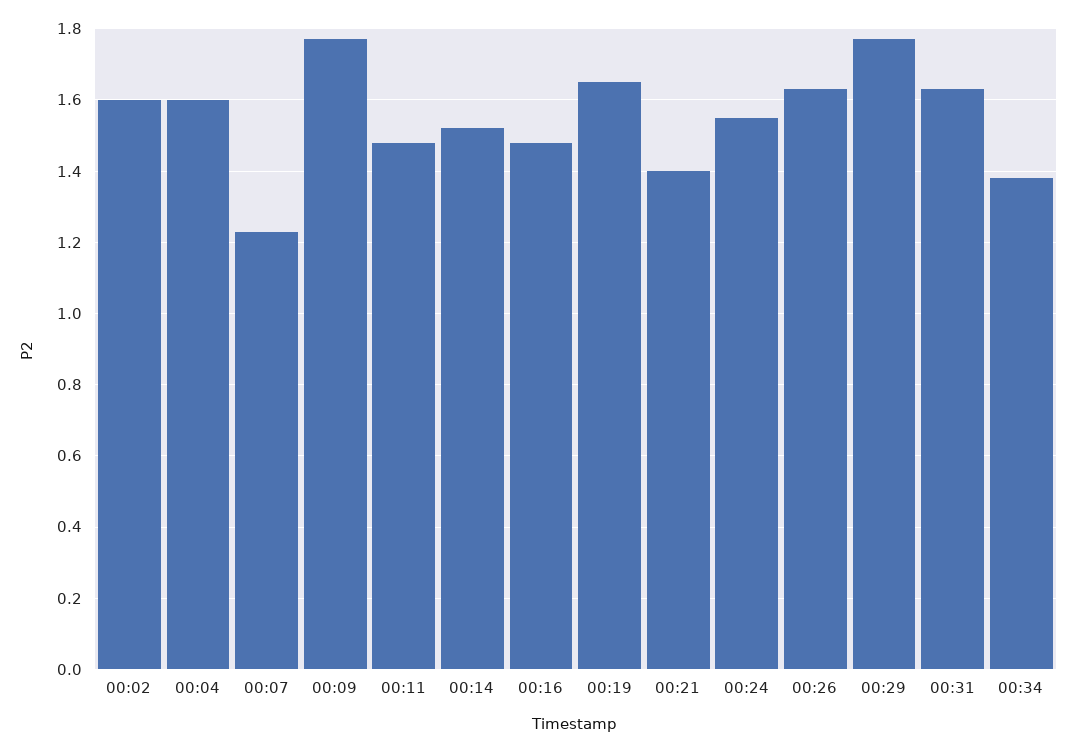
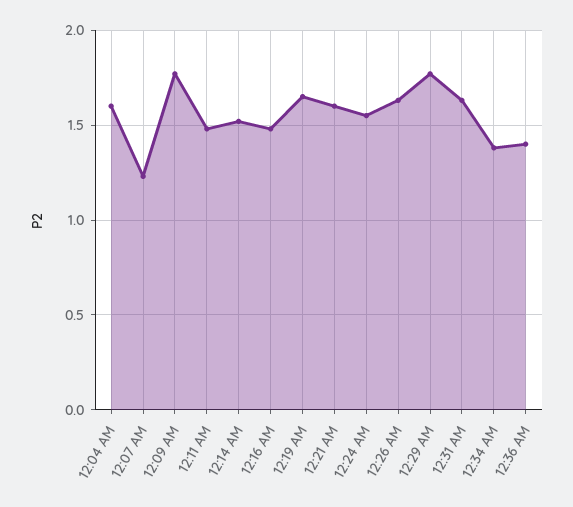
00:02: 1.6 -> none
00:21: 1.4 -> 1.6
12:36 AM: none -> 1.4

